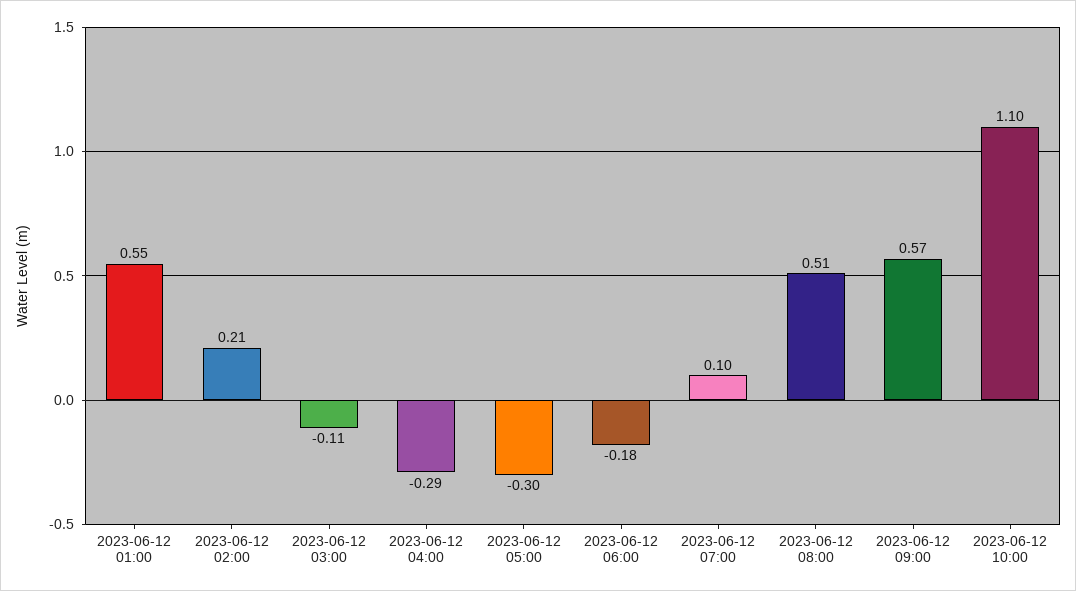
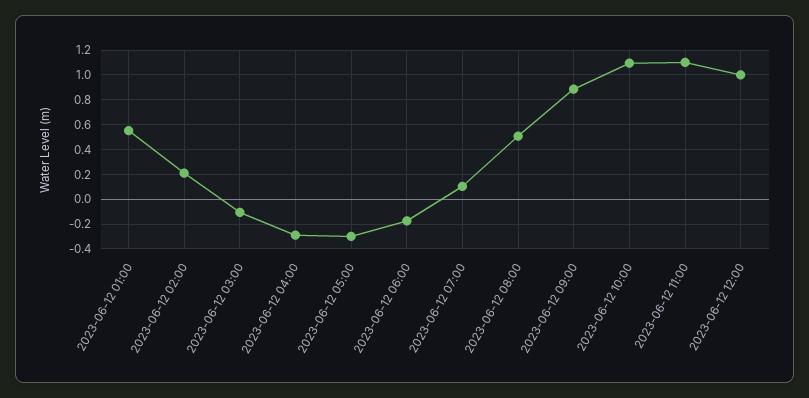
2023-06-12 09:00: 0.57 -> 0.9
2023-06-12 11:00: none -> 1.1
2023-06-12 12:00: none -> 1

